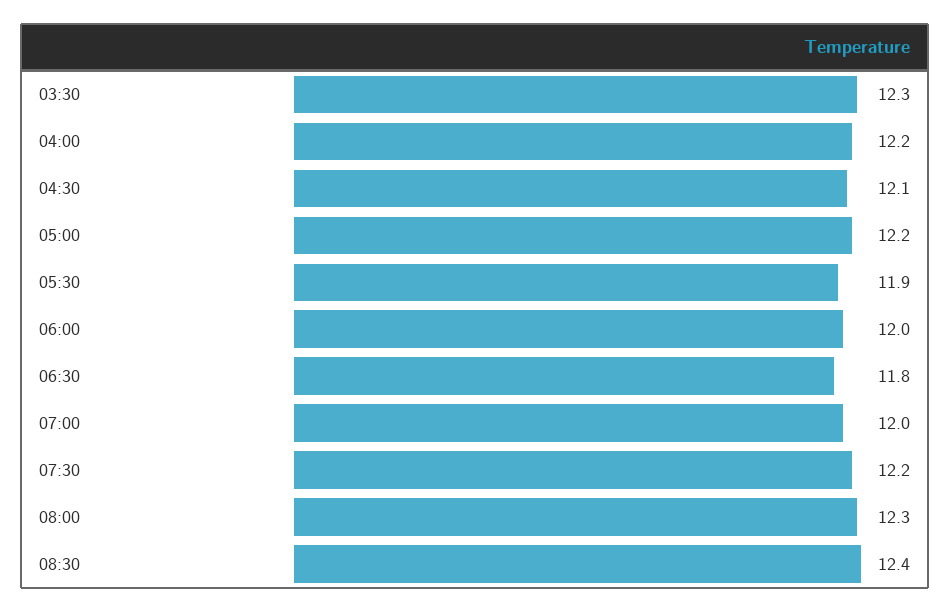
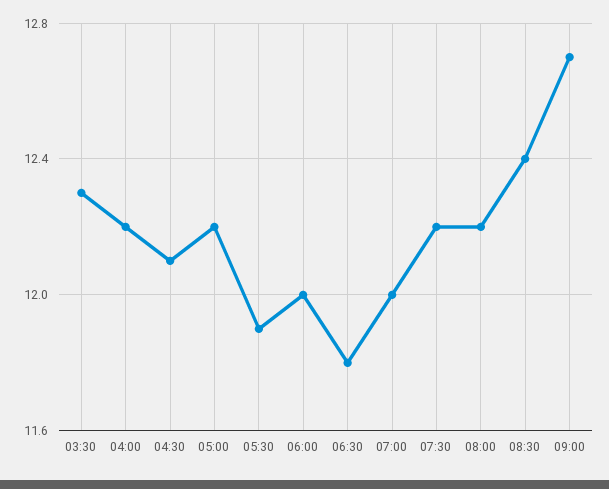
08:00: 12.3 -> 12.2
09:00: none -> 12.7

